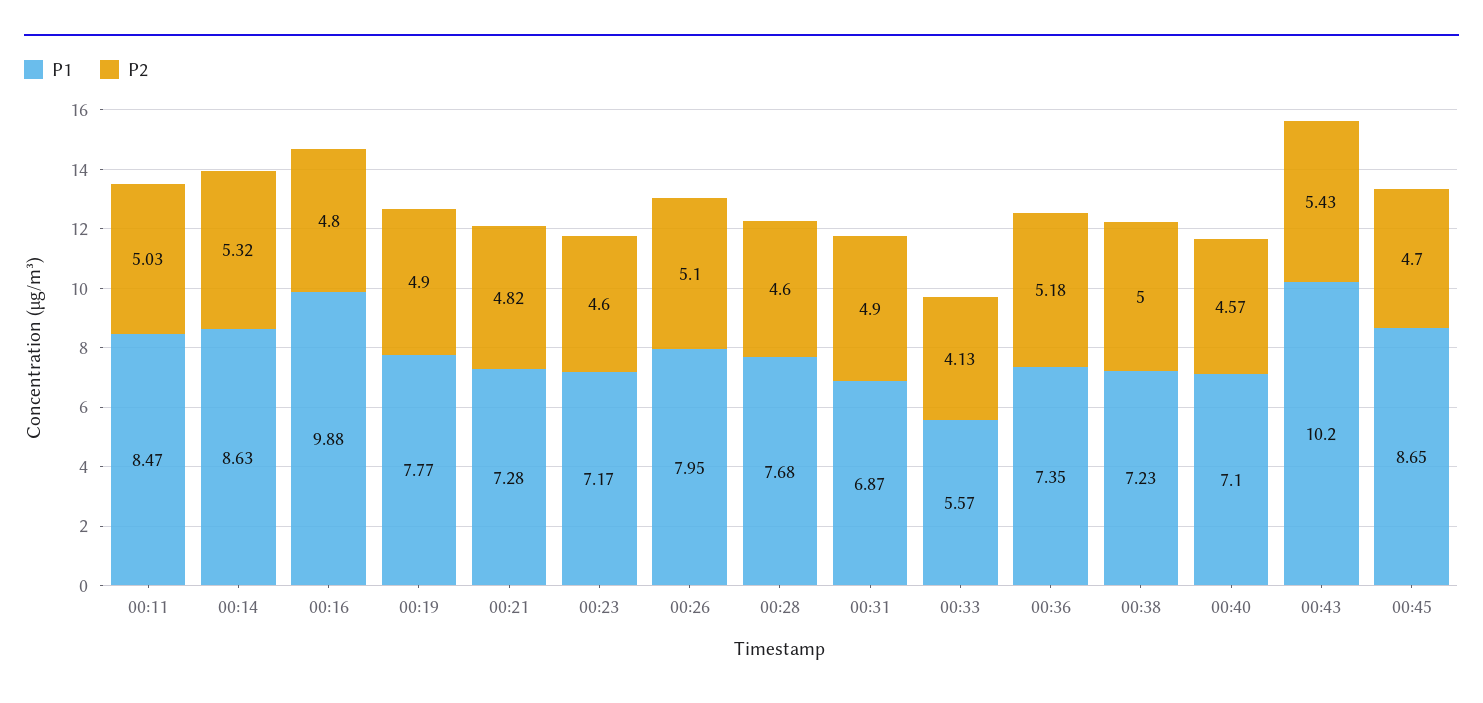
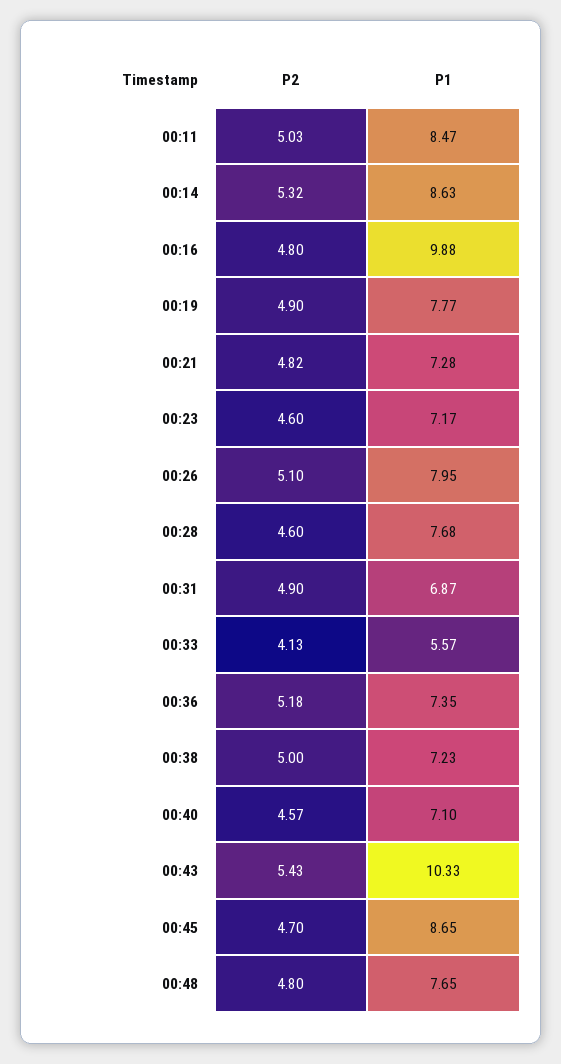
P1, 00:43: 10.2 -> 10.33
P2, 00:48: none -> 4.8
P1, 00:48: none -> 7.65

